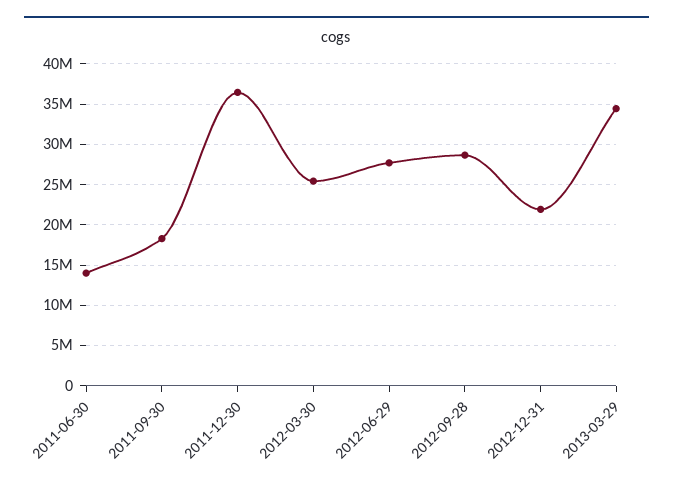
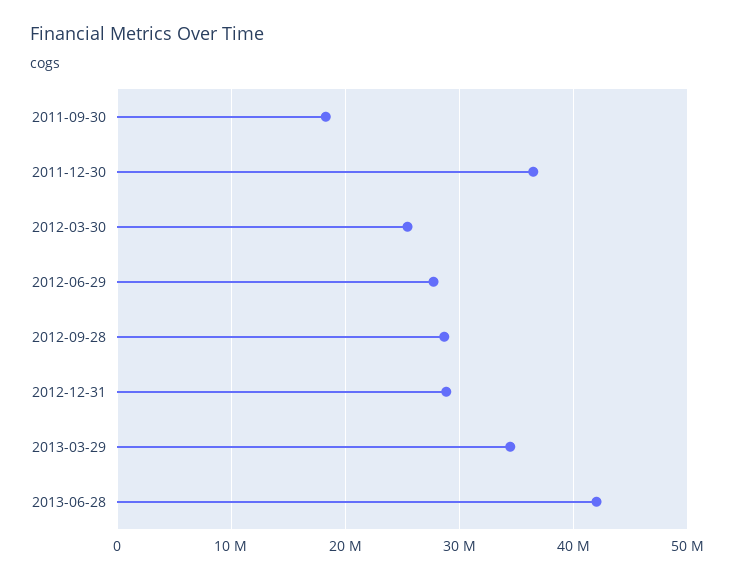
2011-06-30: 14000000 -> none
2012-12-31: 22000000 -> 29000000
2013-06-28: none -> 42000000

